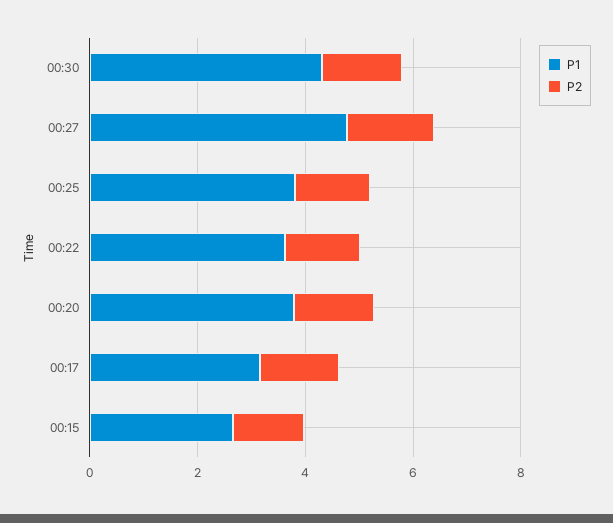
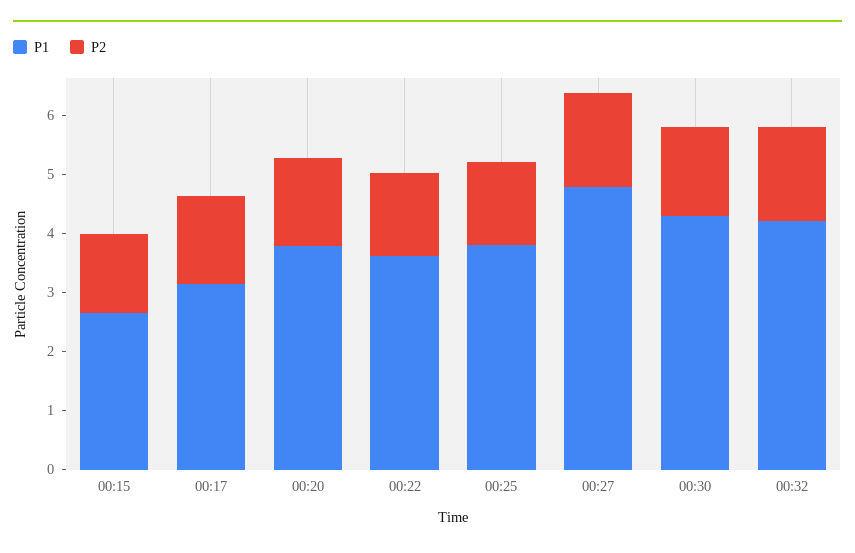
P1, 00:32: none -> 4.2
P2, 00:32: none -> 1.6

